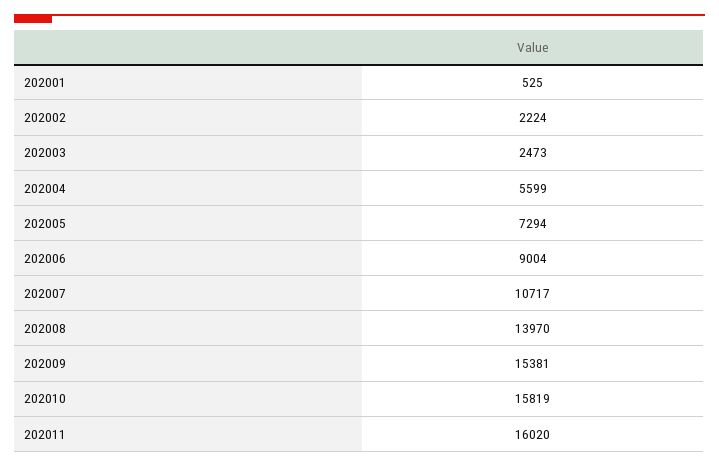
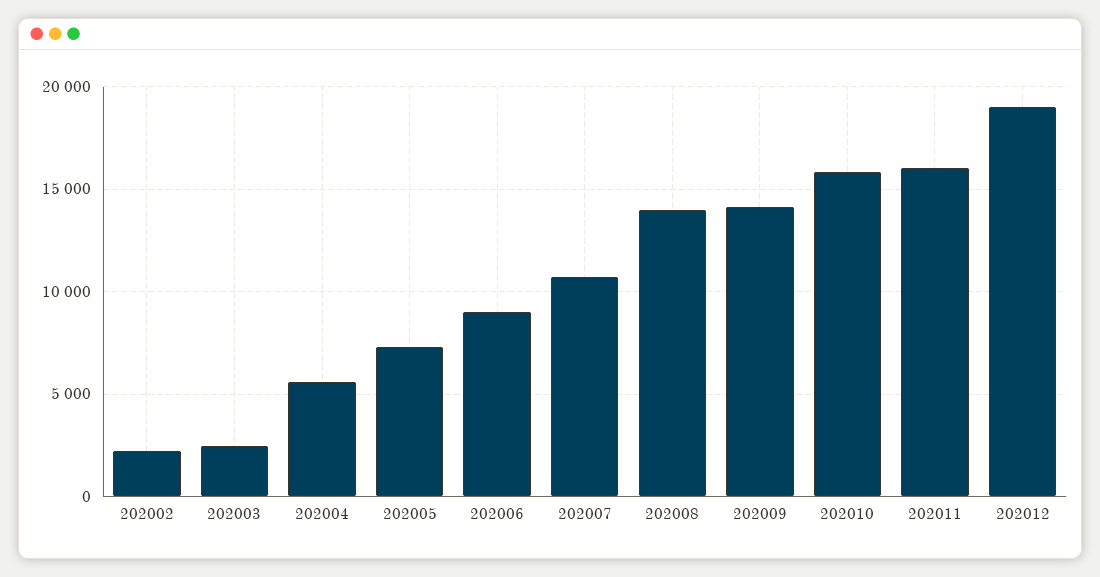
202001: 525 -> none
202009: 15381 -> 14000
202012: none -> 19000

